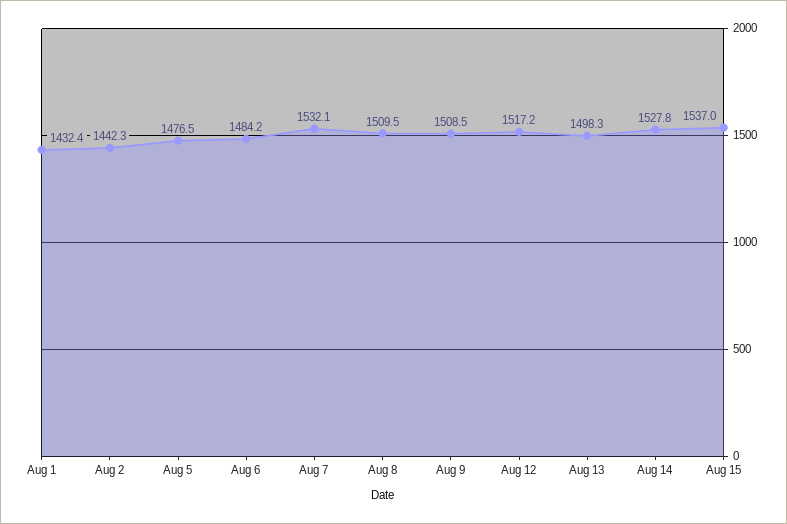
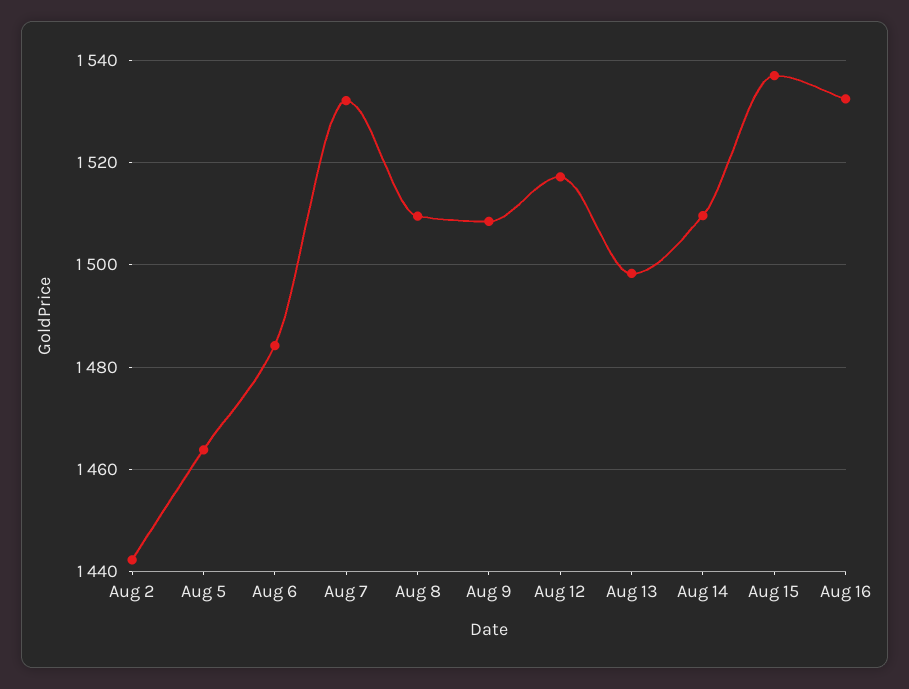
Aug 1: 1432.4 -> none
Aug 5: 1476.5 -> 1464
Aug 14: 1527.8 -> 1510
Aug 16: none -> 1532

